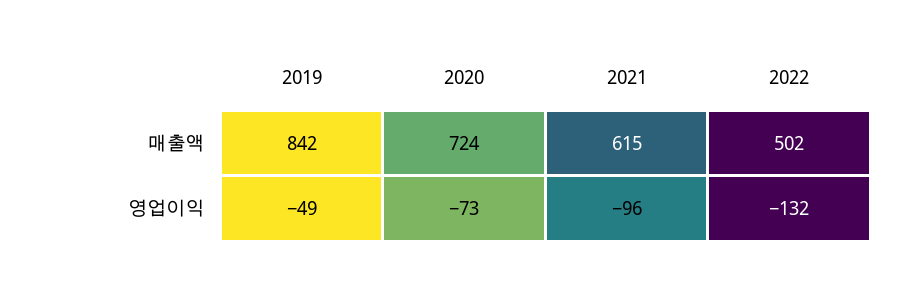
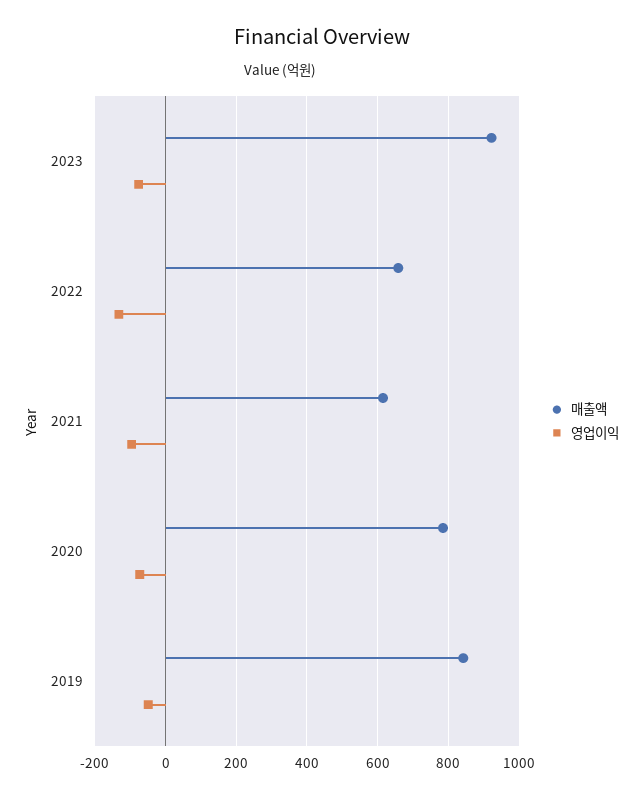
매출액, 2020: 724 -> 780
매출액, 2022: 502 -> 660
매출액, 2023: none -> 920
영업이익, 2023: none -> -80

